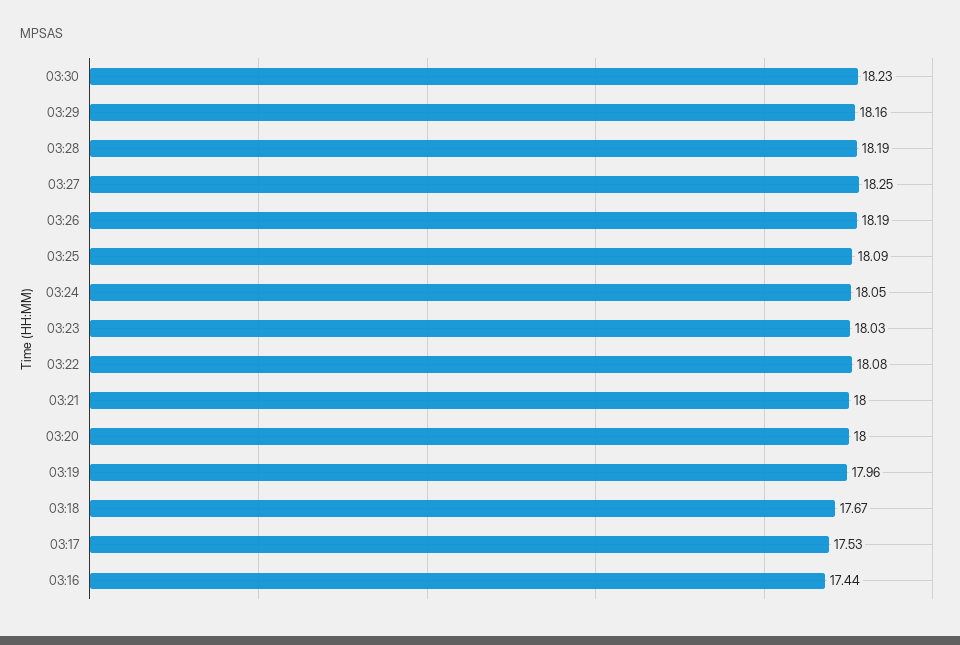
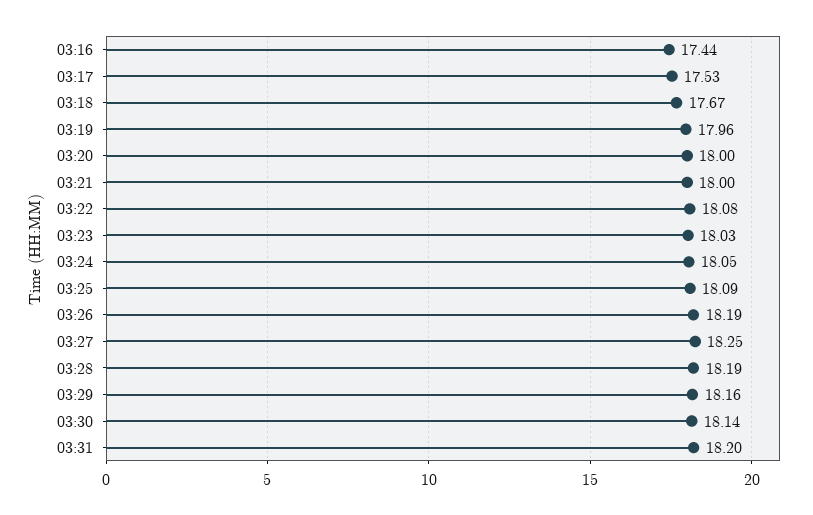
03:30: 18.23 -> 18.14
03:31: none -> 18.2

